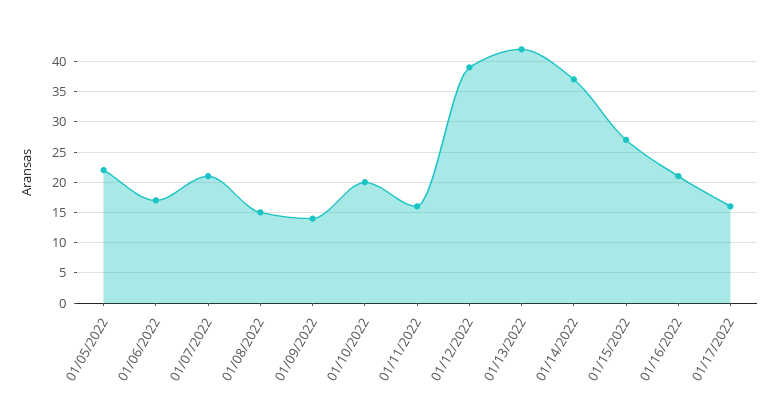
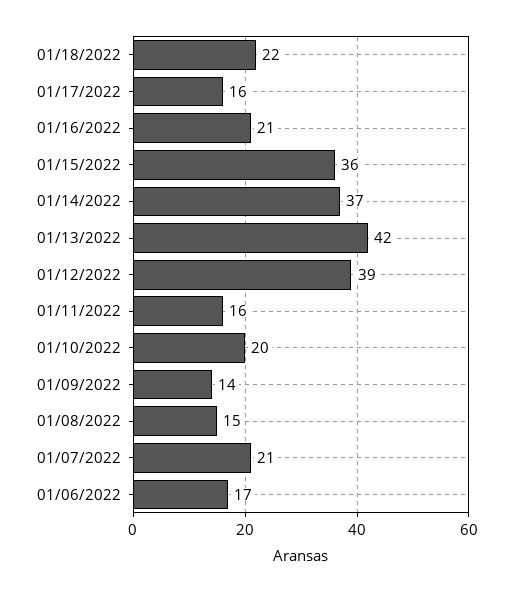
01/05/2022: 22 -> none
01/15/2022: 27 -> 36
01/18/2022: none -> 22

